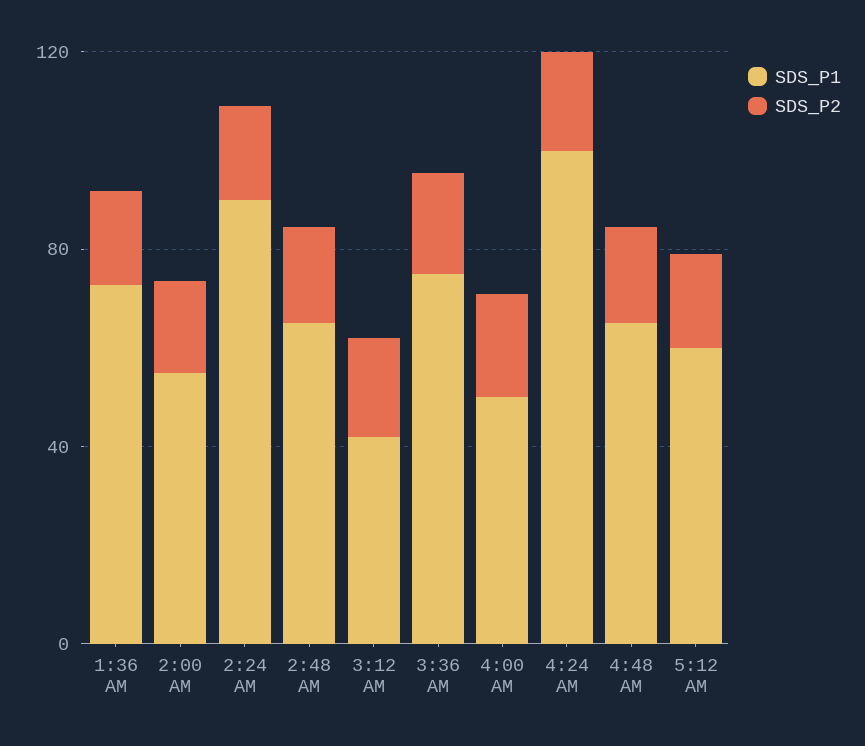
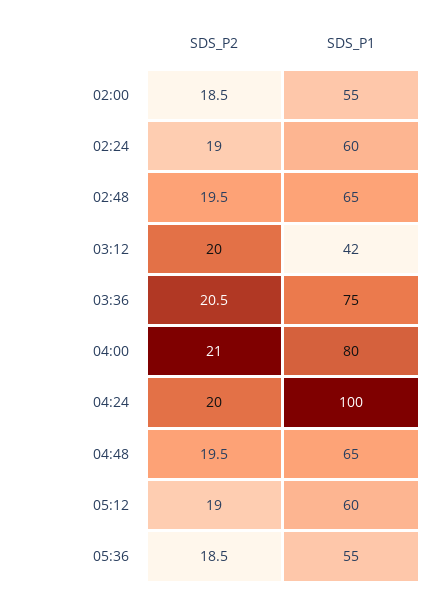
SDS_P1, 1:36 AM: 70 -> none
SDS_P2, 1:36 AM: 20 -> none
SDS_P1, 2:24 AM: 90 -> 60
SDS_P1, 4:00 AM: 50 -> 80
SDS_P2, 05:36: none -> 18.5
SDS_P1, 05:36: none -> 55

